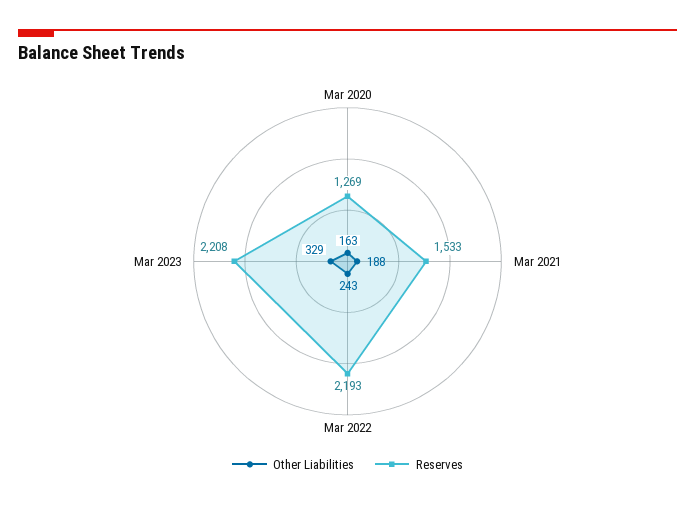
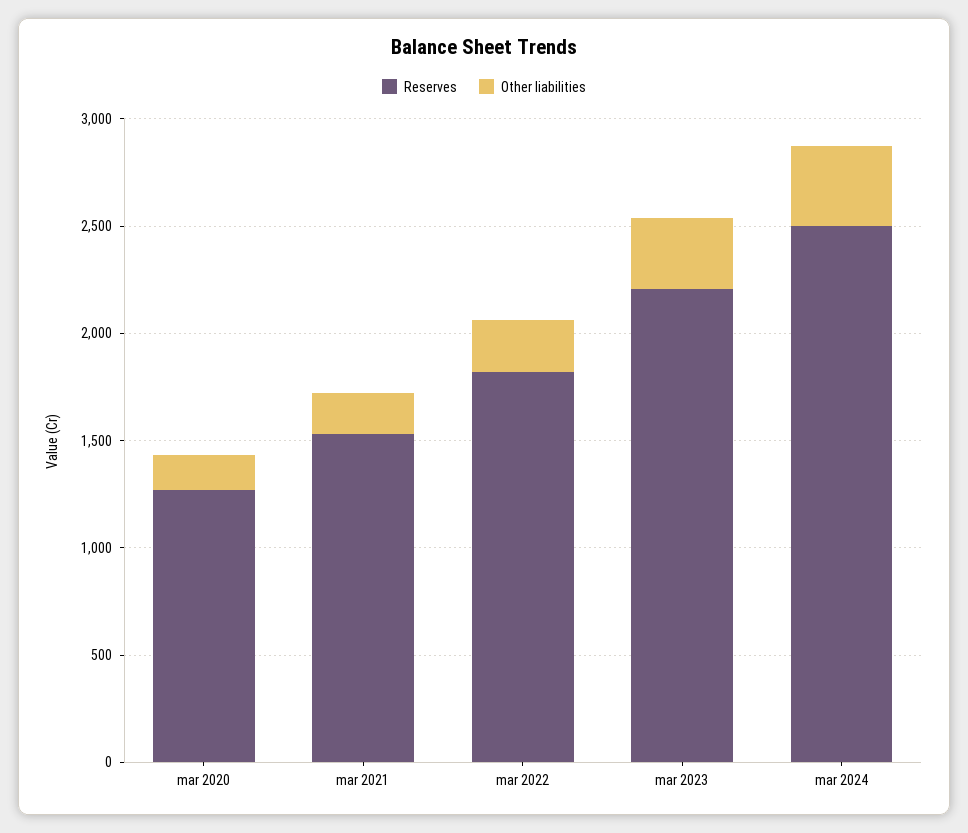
Reserves, Mar 2022: 2193 -> 1800
Reserves, mar 2024: none -> 2500
Other Liabilities, mar 2024: none -> 400

